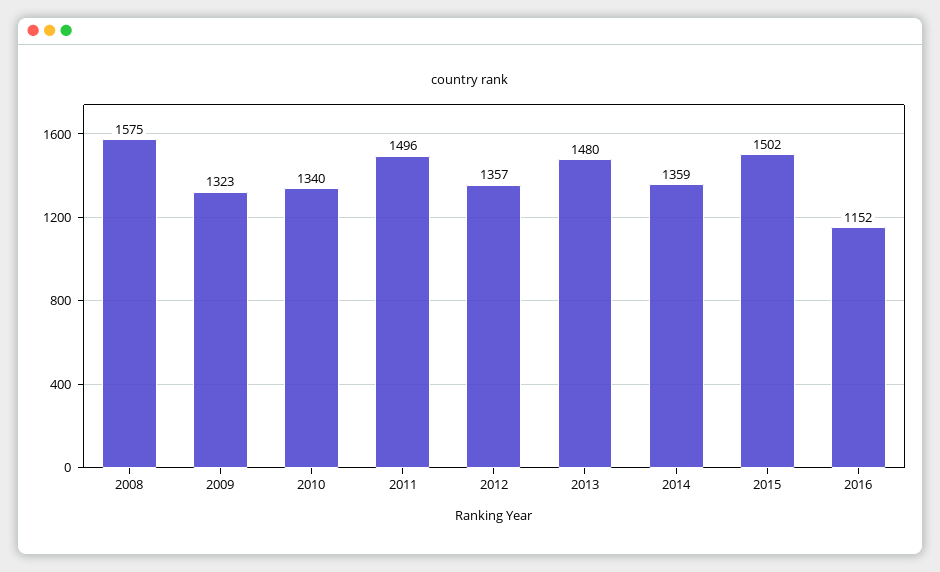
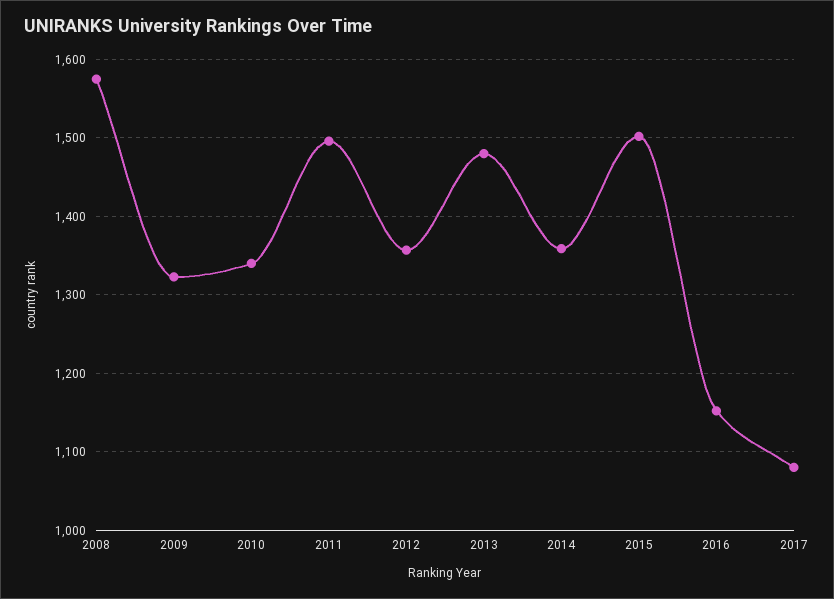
2017: none -> 1080

